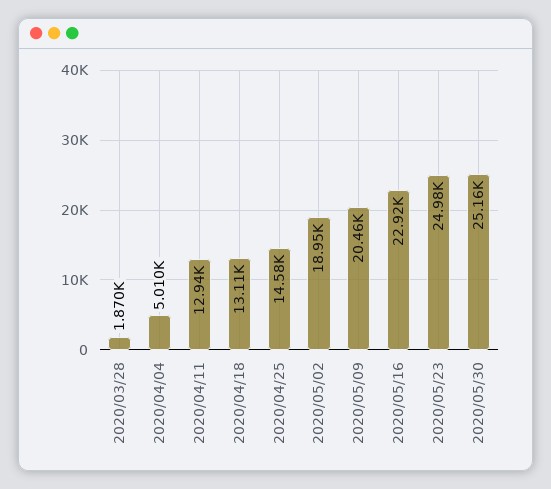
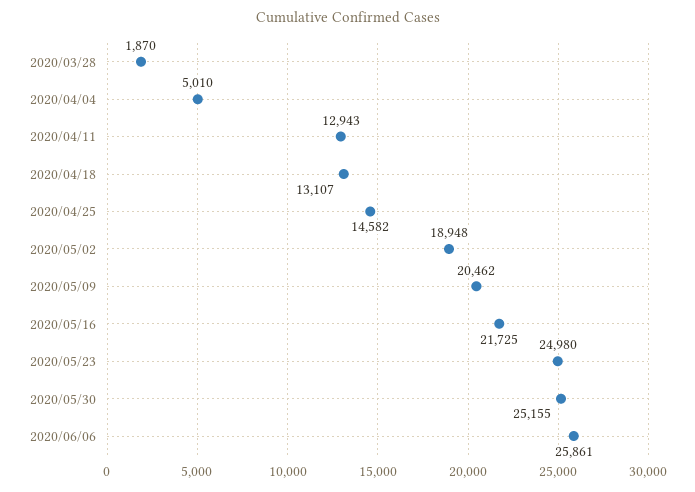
2020/05/16: 22920 -> 21725
2020/06/06: none -> 25861

